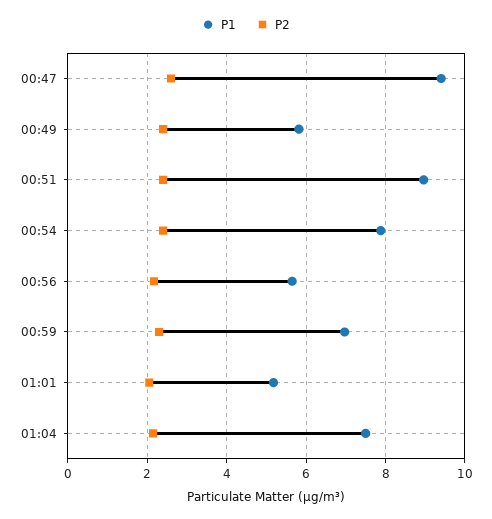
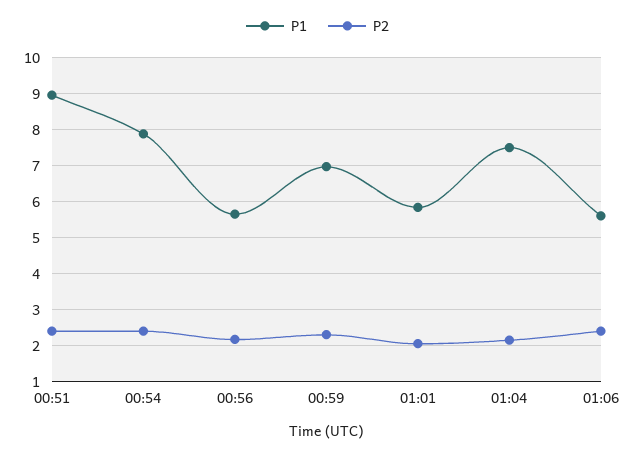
P1, 00:47: 9.4 -> none
P2, 00:47: 2.6 -> none
P1, 00:49: 5.8 -> none
P2, 00:49: 2.4 -> none
P1, 01:01: 5.2 -> 5.8
P1, 01:06: none -> 5.6
P2, 01:06: none -> 2.4

